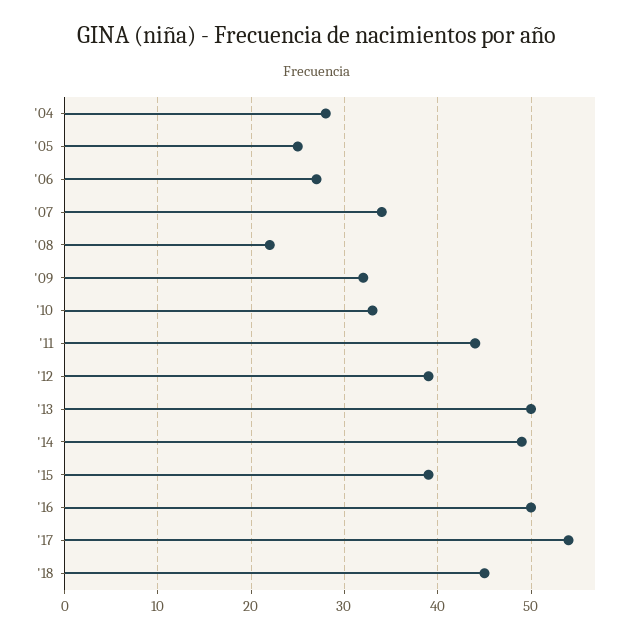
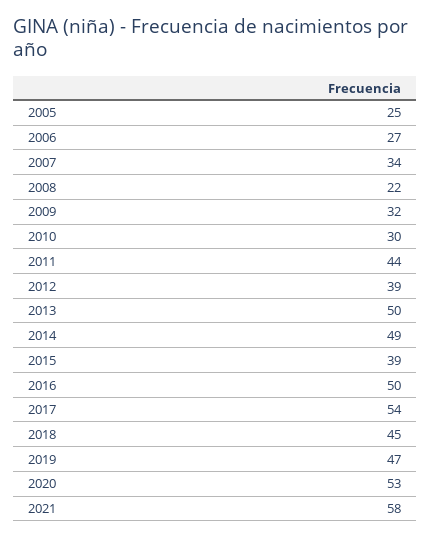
'04: 28 -> none
'10: 33 -> 30
2019: none -> 47
2020: none -> 53
2021: none -> 58

